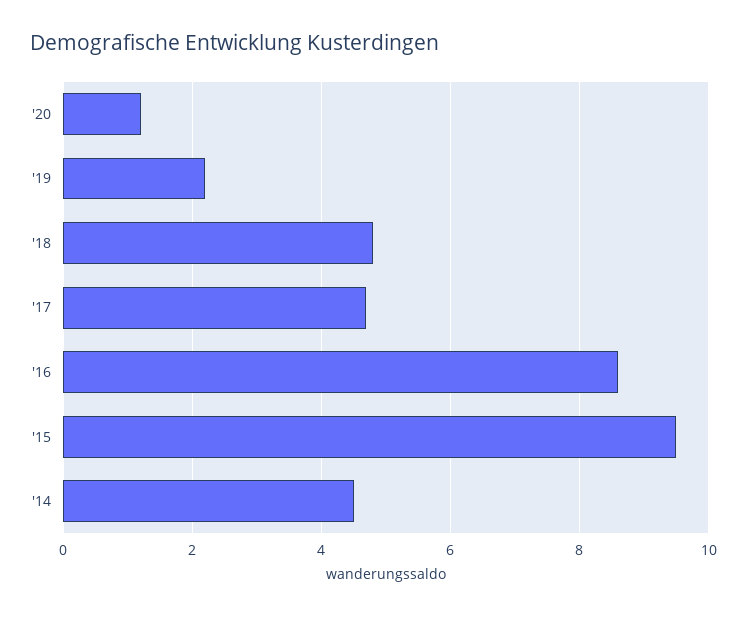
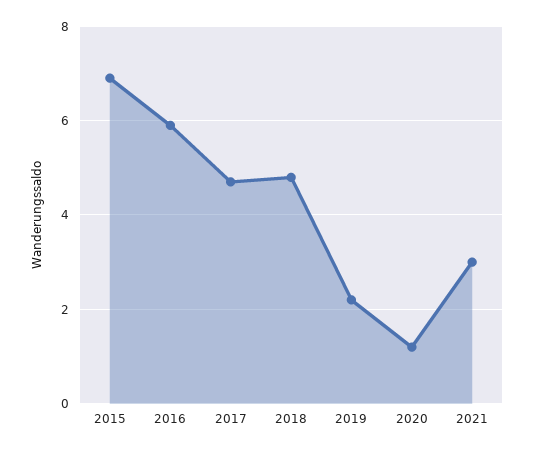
'16: 8.5 -> 6
'15: 9.5 -> 7
'14: 4.5 -> none
2021: none -> 3

